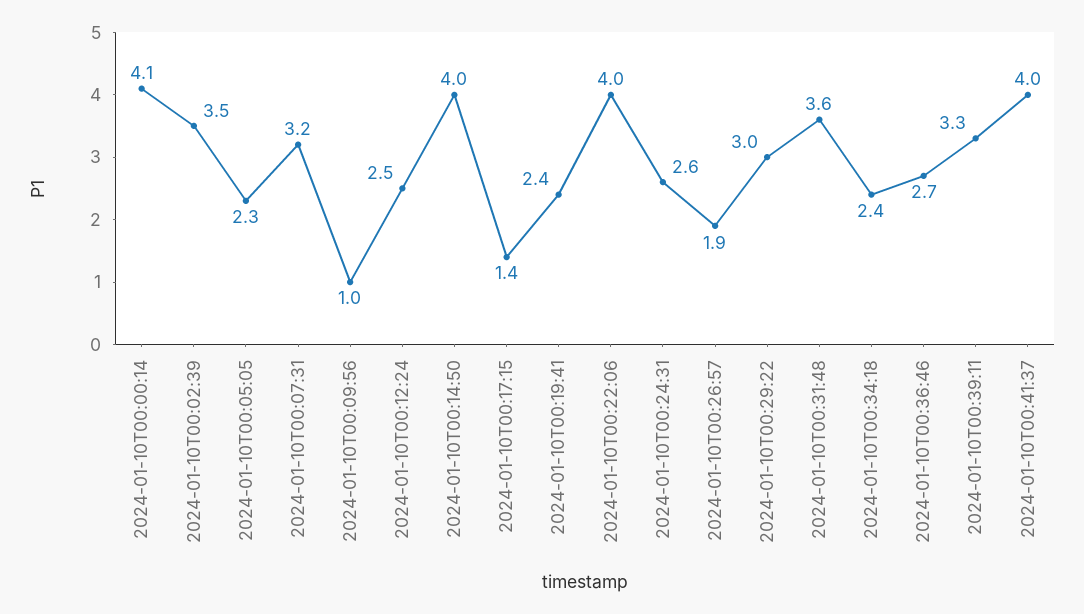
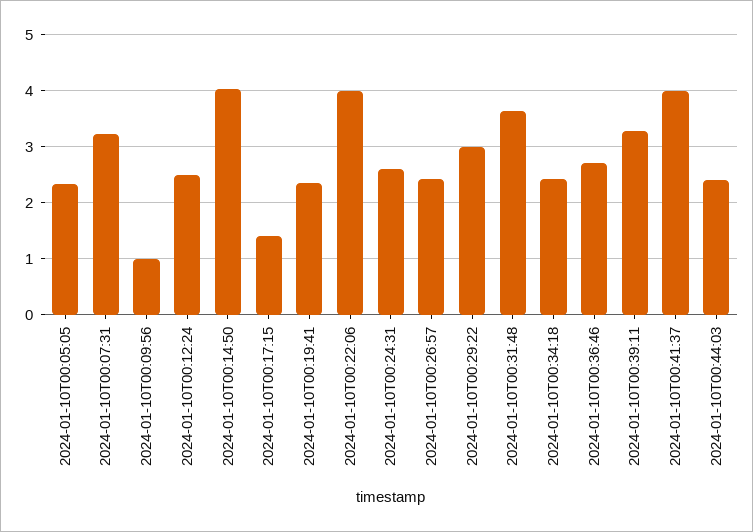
2024-01-10T00:00:14: 4.1 -> none
2024-01-10T00:02:39: 3.5 -> none
2024-01-10T00:26:57: 1.9 -> 2.4
2024-01-10T00:44:03: none -> 2.4

